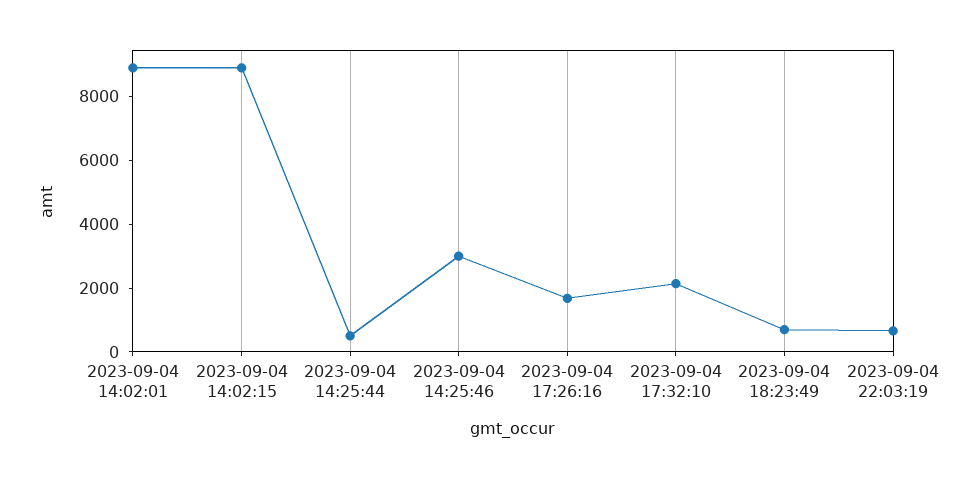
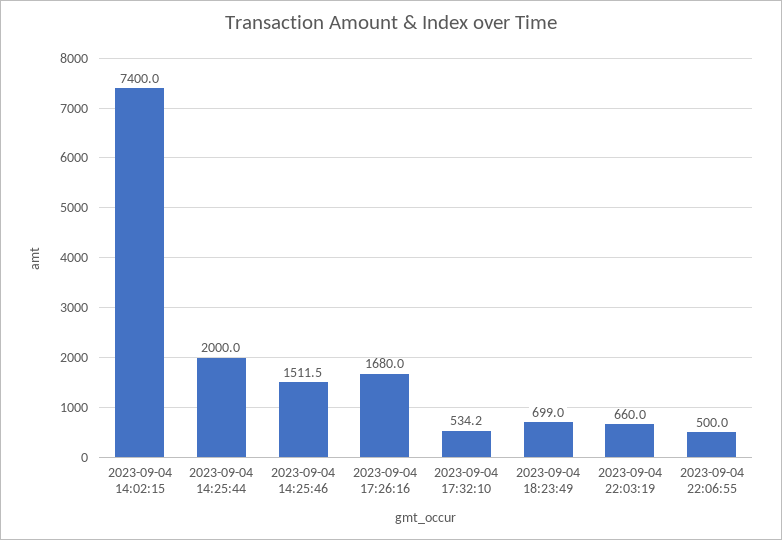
2023-09-04 14:02:01: 9000 -> none
2023-09-04 14:02:15: 9000 -> 7400
2023-09-04 14:25:44: 500 -> 2000
2023-09-04 14:25:46: 3000 -> 1511.5
2023-09-04 17:32:10: 2000 -> 534.2
2023-09-04 22:06:55: none -> 500

